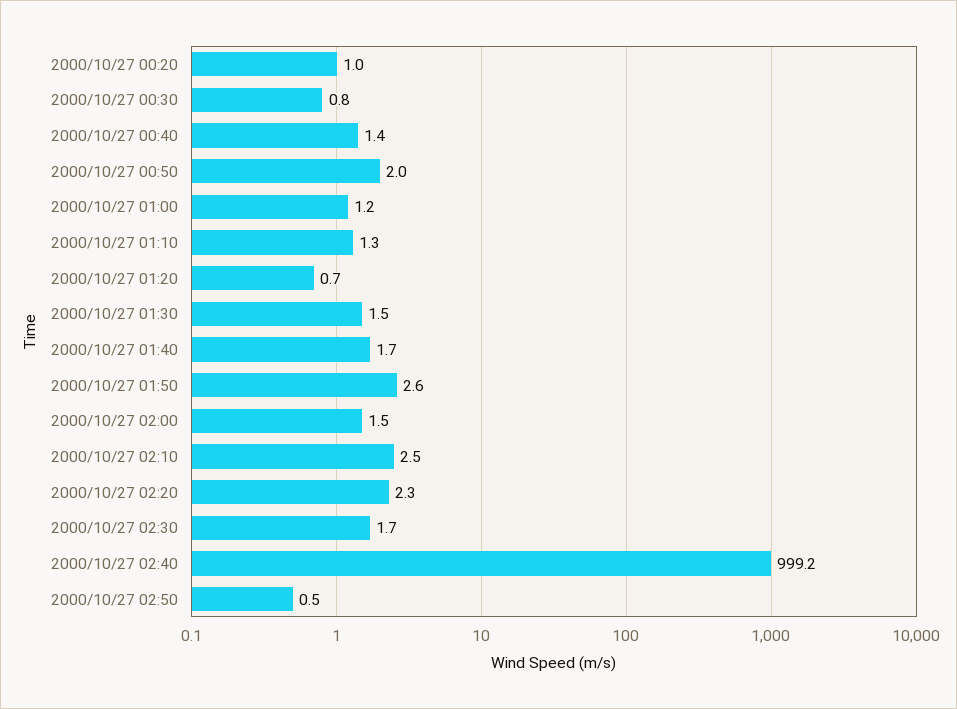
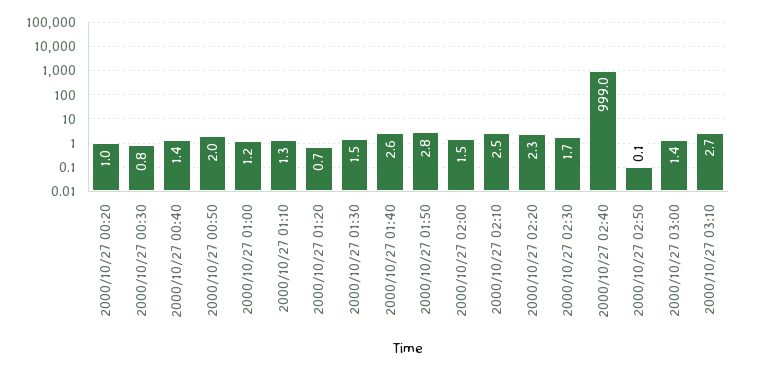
2000/10/27 01:40: 1.7 -> 2.6
2000/10/27 01:50: 2.6 -> 2.8
2000/10/27 02:40: 999.2 -> 999
2000/10/27 02:50: 0.5 -> 0.1
2000/10/27 03:00: none -> 1.4
2000/10/27 03:10: none -> 2.7

